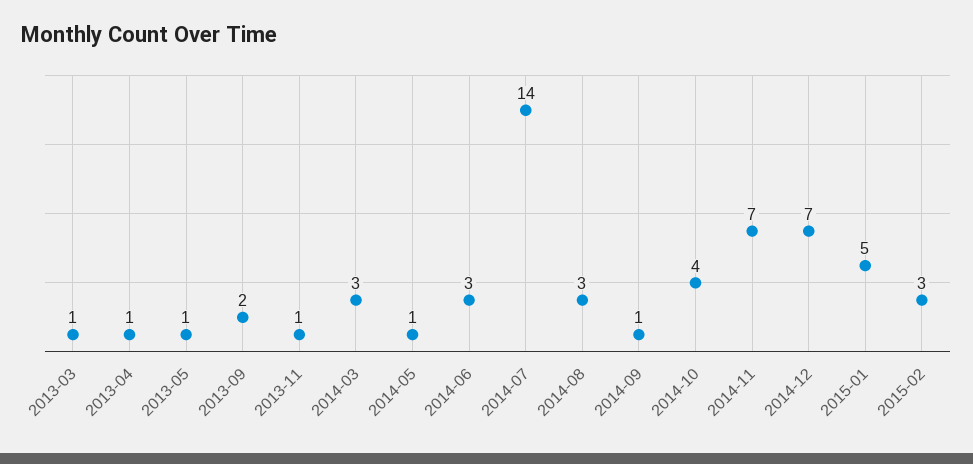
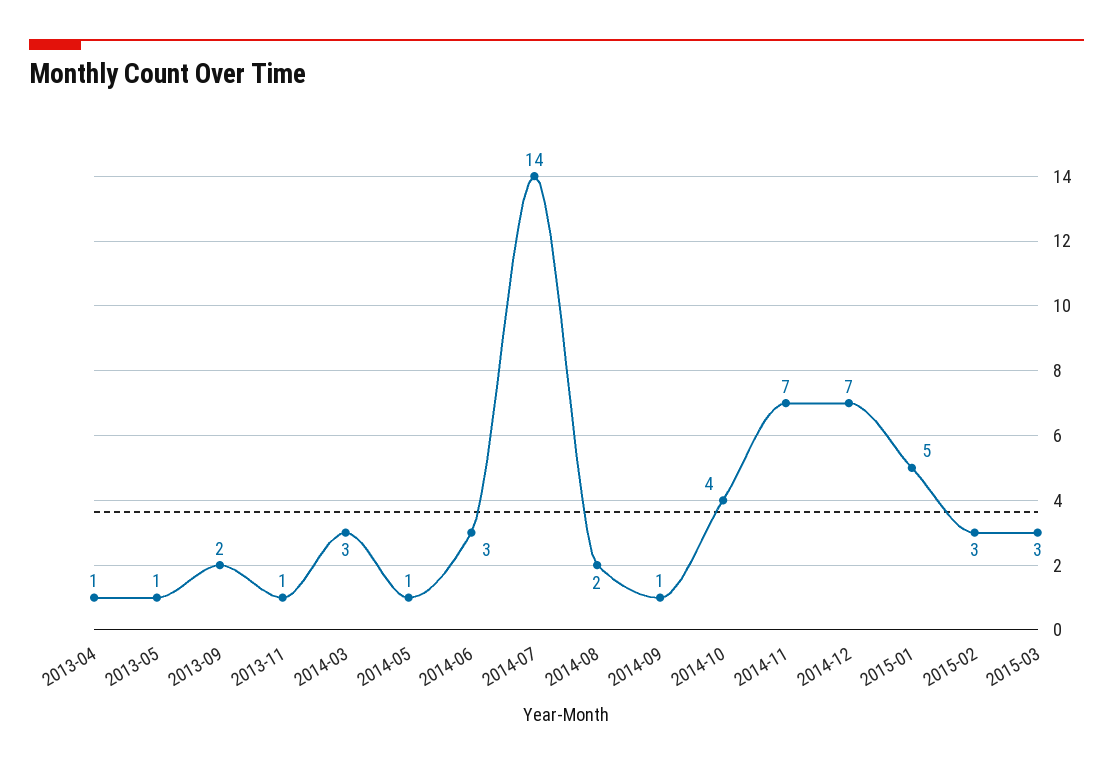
2013-03: 1 -> none
2014-08: 3 -> 2
2015-03: none -> 3

